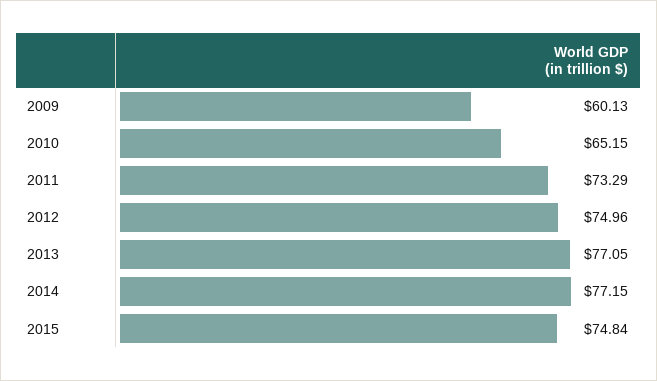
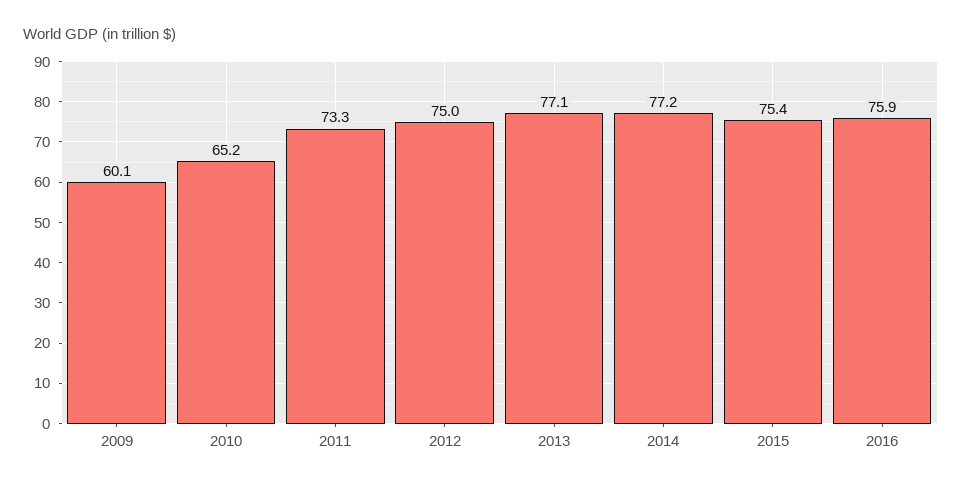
2015: 74.84 -> 75.4
2016: none -> 75.9

